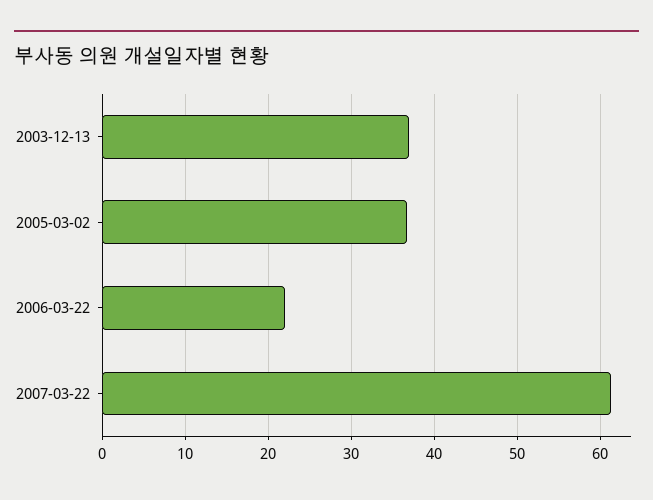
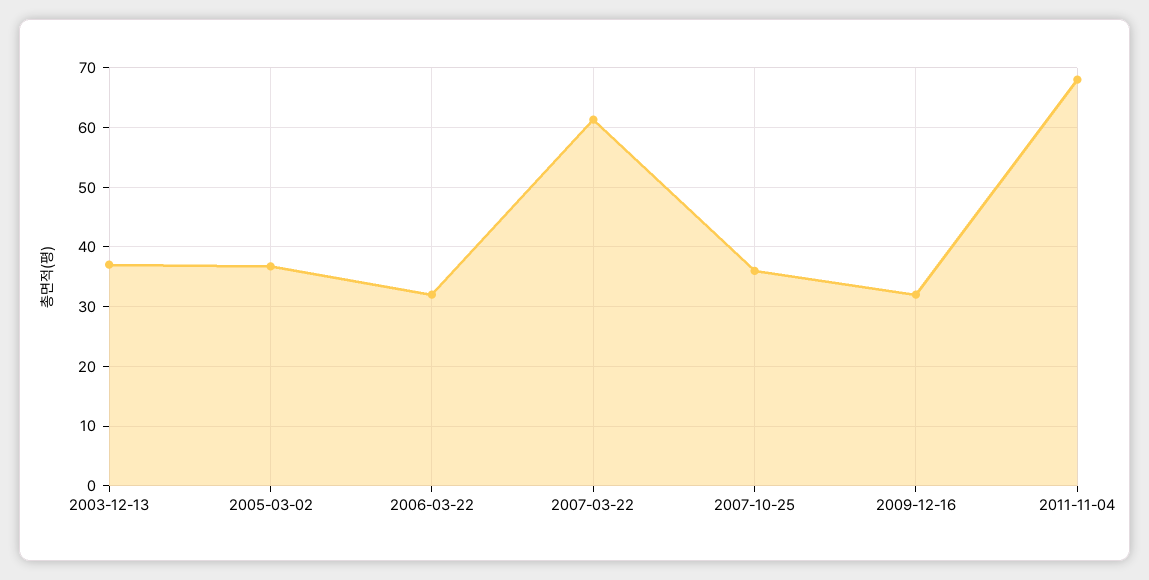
2006-03-22: 22 -> 32
2007-10-25: none -> 36
2009-12-16: none -> 32
2011-11-04: none -> 68

